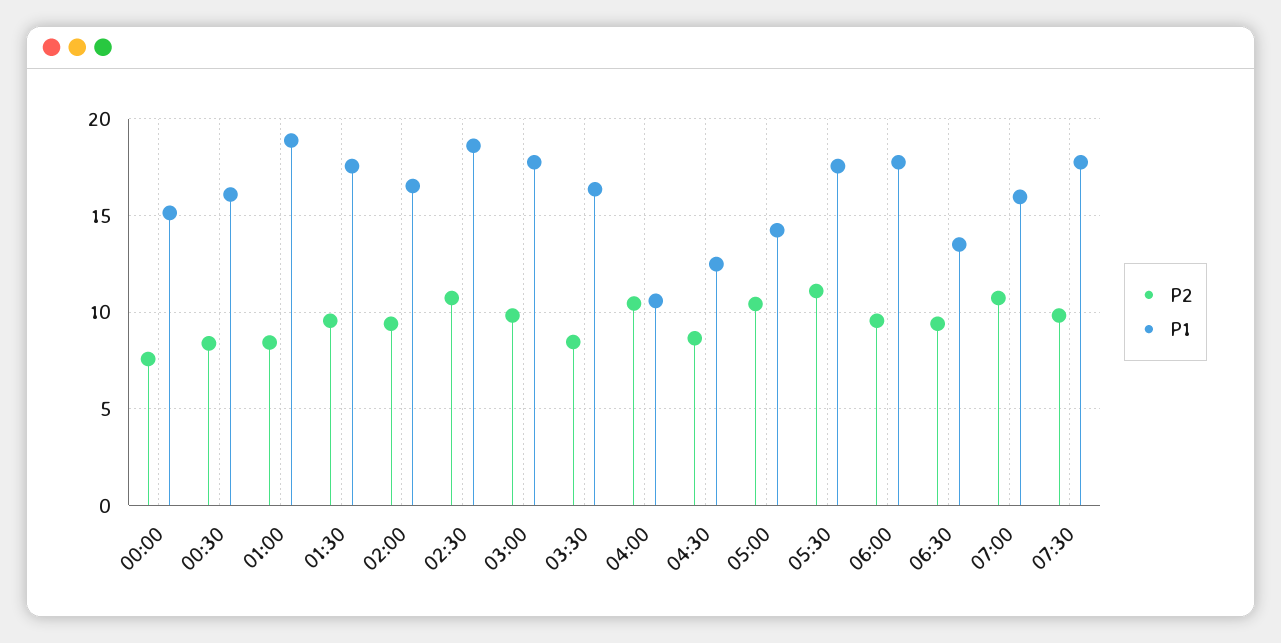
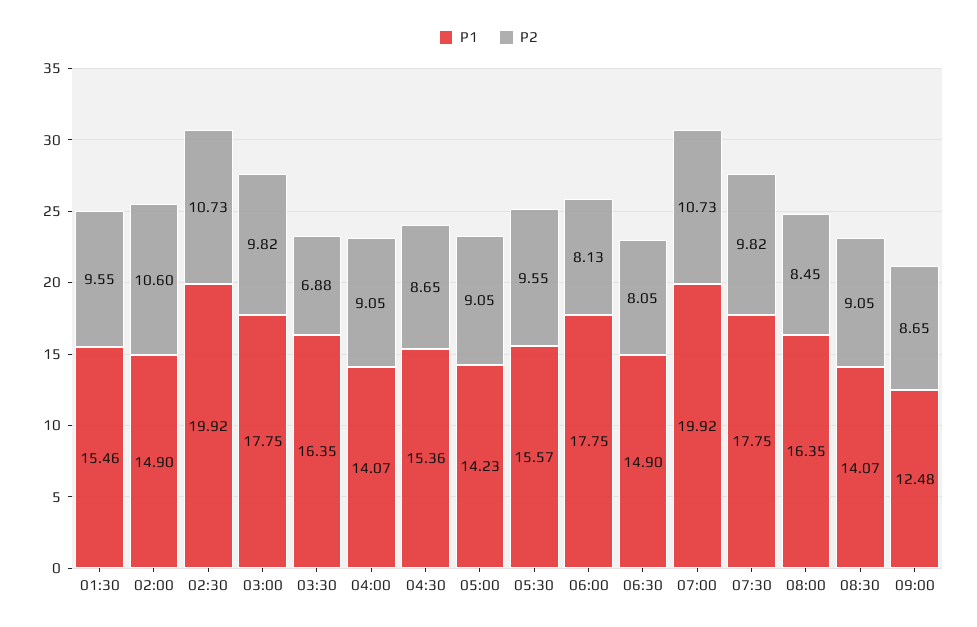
P2, 00:00: 7.5 -> none
P1, 00:00: 15 -> none
P2, 00:30: 8.5 -> none
P1, 00:30: 16 -> none
P2, 01:00: 8.5 -> none
P1, 01:00: 19 -> none
P1, 01:30: 17.5 -> 15.46
P2, 02:00: 9.5 -> 10.6
P1, 02:00: 16.5 -> 14.9
P1, 02:30: 18.5 -> 19.92
P2, 03:30: 8.5 -> 6.88
P2, 04:00: 10.5 -> 9.05
P1, 04:00: 10.5 -> 14.07
P1, 04:30: 12.5 -> 15.36
P2, 05:00: 10.5 -> 9.05
P2, 05:30: 11 -> 9.55
P1, 05:30: 17.5 -> 15.57
P2, 06:00: 9.5 -> 8.13
P2, 06:30: 9.5 -> 8.05
P1, 06:30: 13.5 -> 14.9
P1, 07:00: 16 -> 19.92
P1, 08:00: none -> 16.35
P2, 08:00: none -> 8.45
P1, 08:30: none -> 14.07
P2, 08:30: none -> 9.05
P1, 09:00: none -> 12.48
P2, 09:00: none -> 8.65

